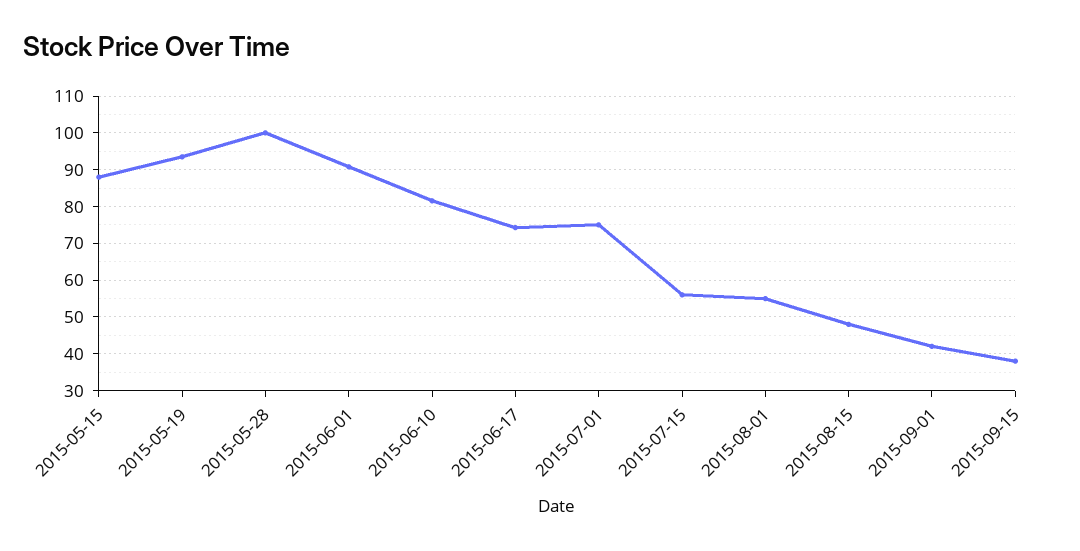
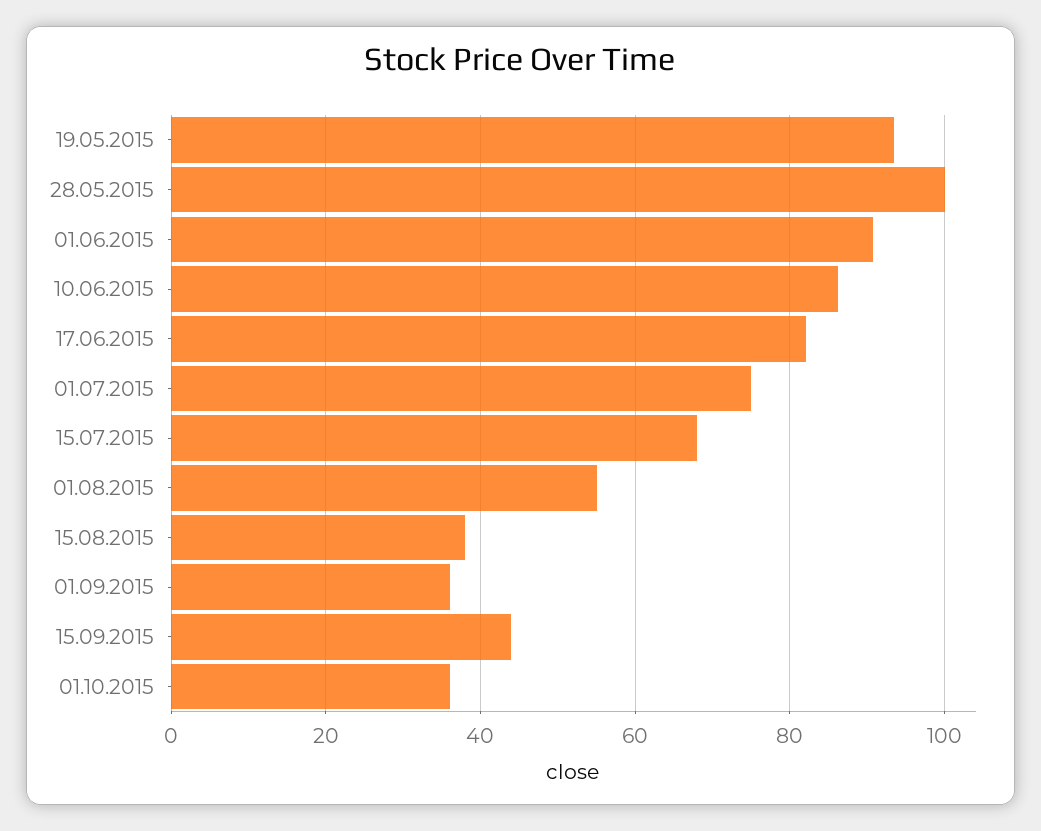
2015-05-15: 88 -> none
2015-06-10: 82 -> 86
2015-06-17: 74 -> 82
2015-07-15: 56 -> 68
2015-08-15: 48 -> 38
2015-09-01: 42 -> 36
2015-09-15: 38 -> 44
01.10.2015: none -> 36

